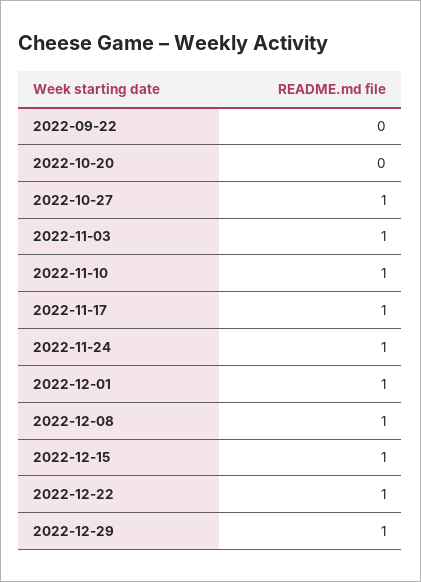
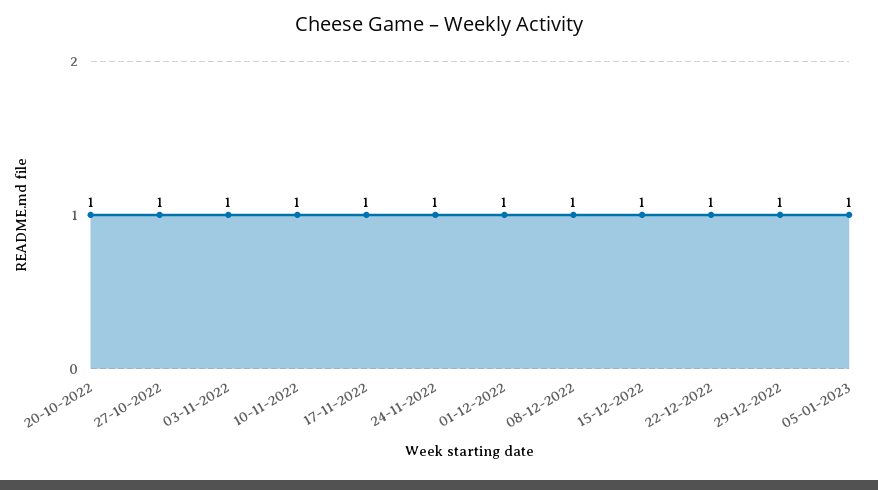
2022-09-22: 0 -> none
2022-10-20: 0 -> 1
05-01-2023: none -> 1

